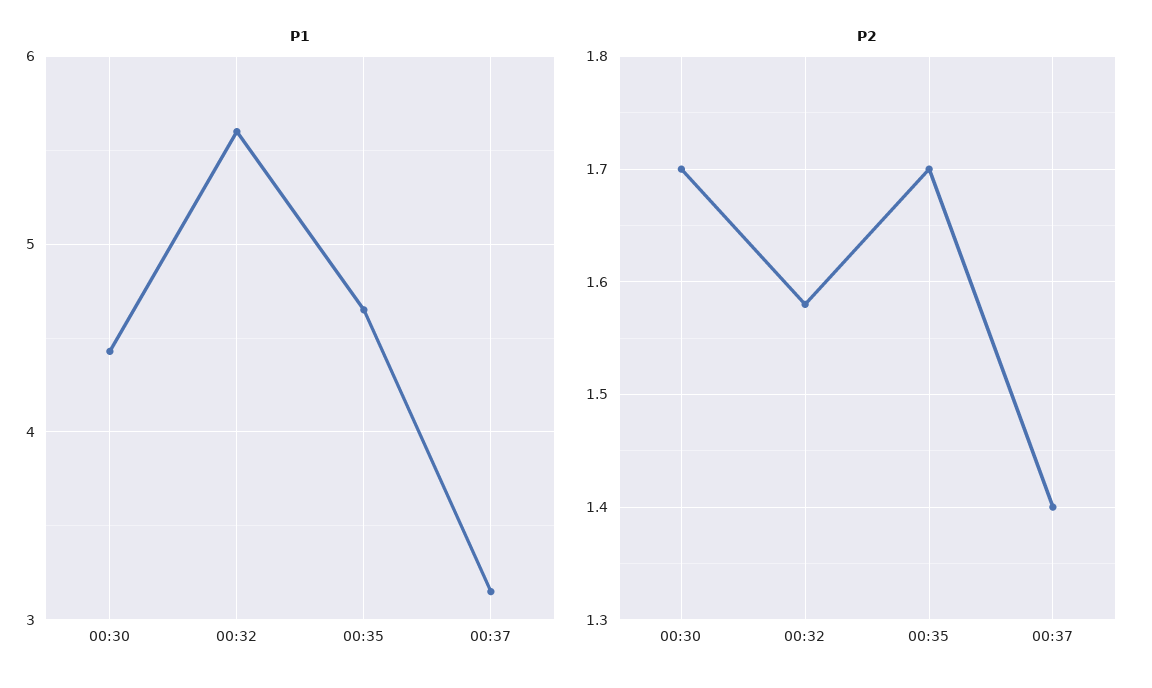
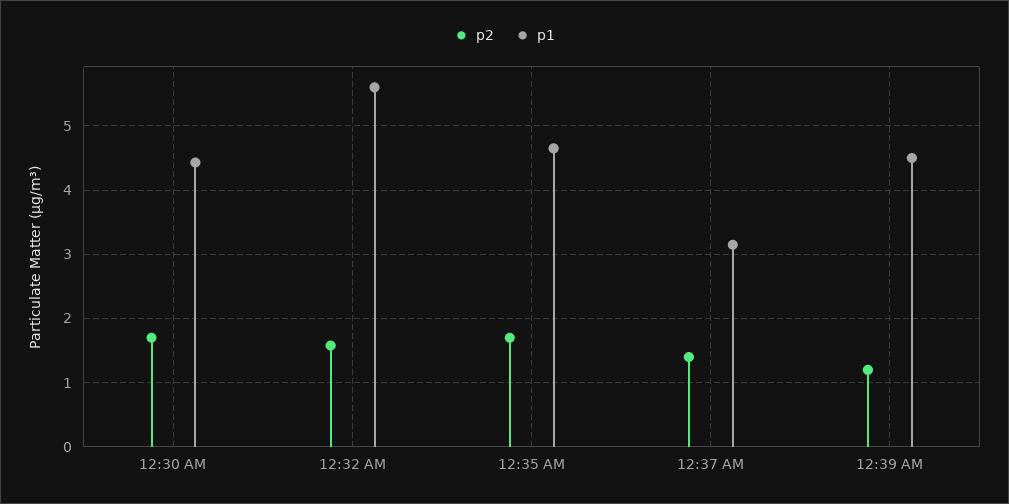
P2, 12:39 AM: none -> 1.2
P1, 12:39 AM: none -> 4.5

